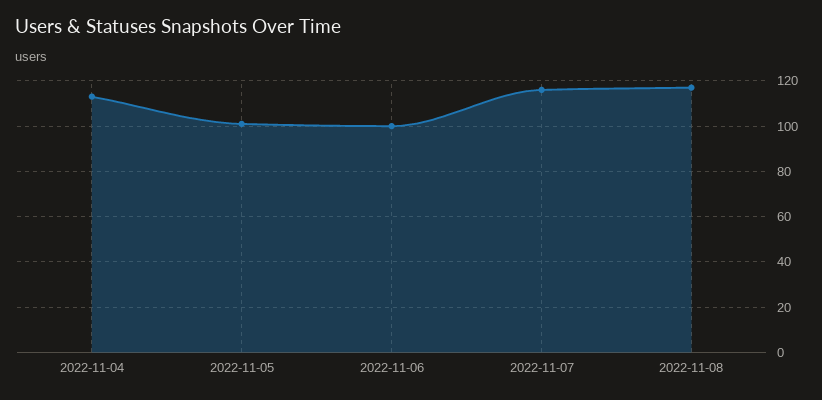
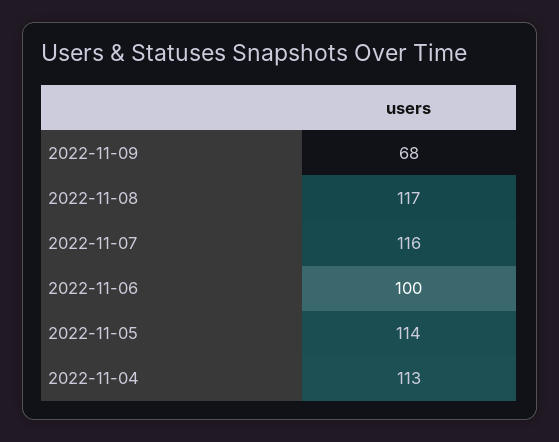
2022-11-05: 100 -> 114
2022-11-09: none -> 68

